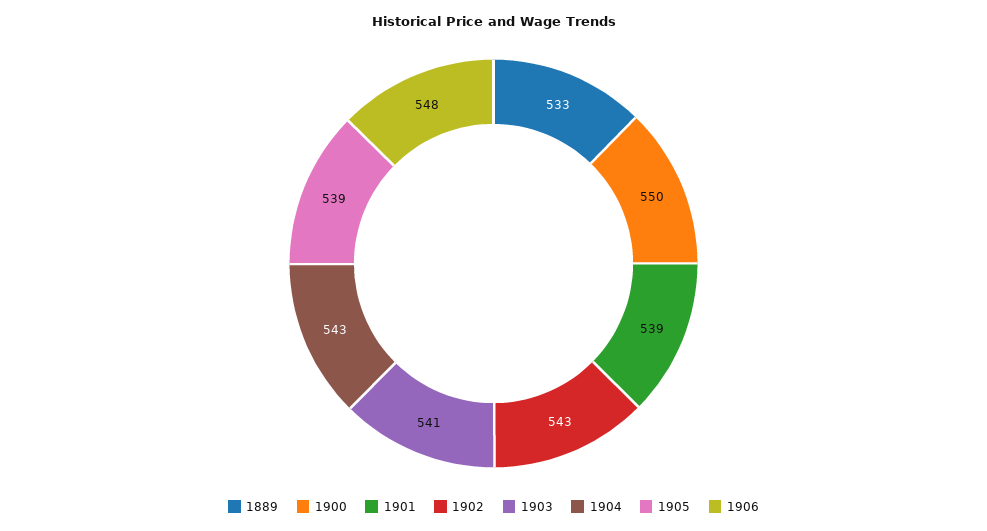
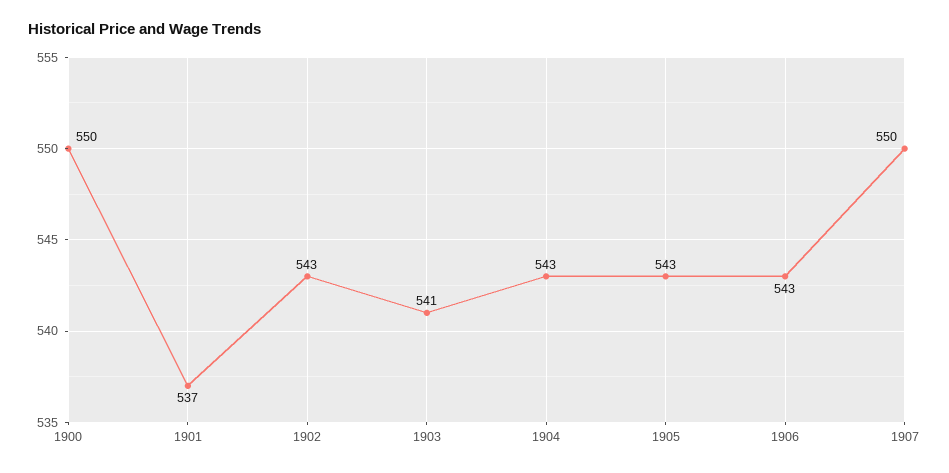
1889: 533 -> none
1901: 539 -> 537
1905: 539 -> 543
1906: 548 -> 543
1907: none -> 550

